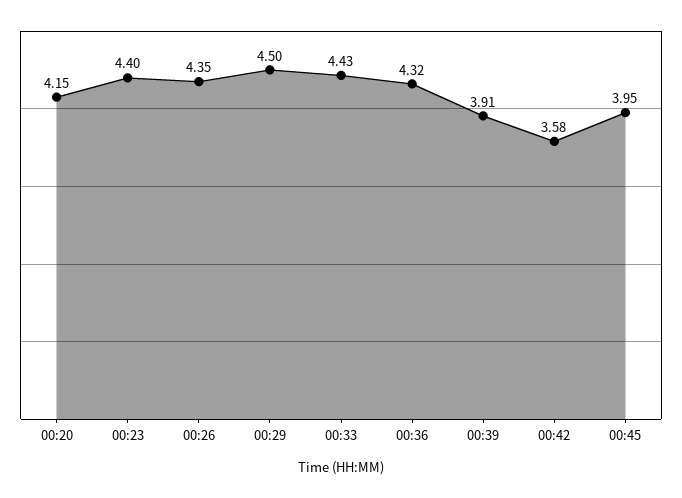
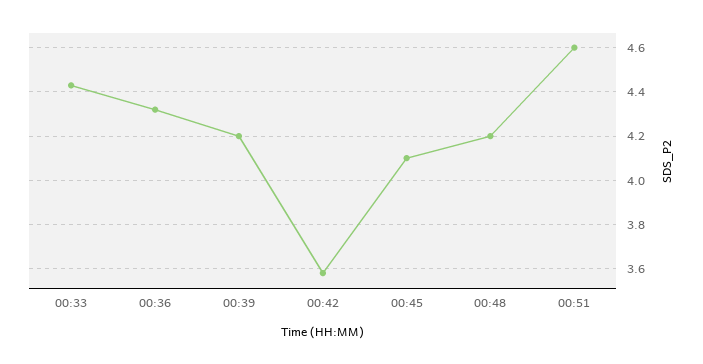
00:20: 4.15 -> none
00:23: 4.4 -> none
00:26: 4.35 -> none
00:29: 4.5 -> none
00:39: 3.91 -> 4.2
00:45: 3.95 -> 4.1
00:48: none -> 4.2
00:51: none -> 4.6

